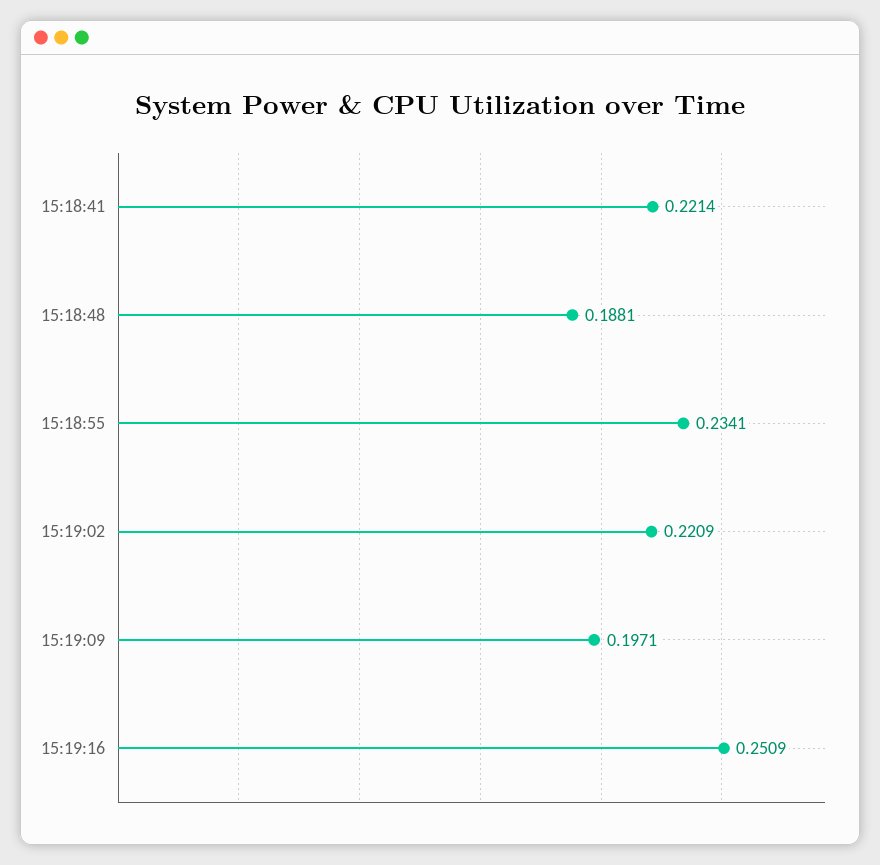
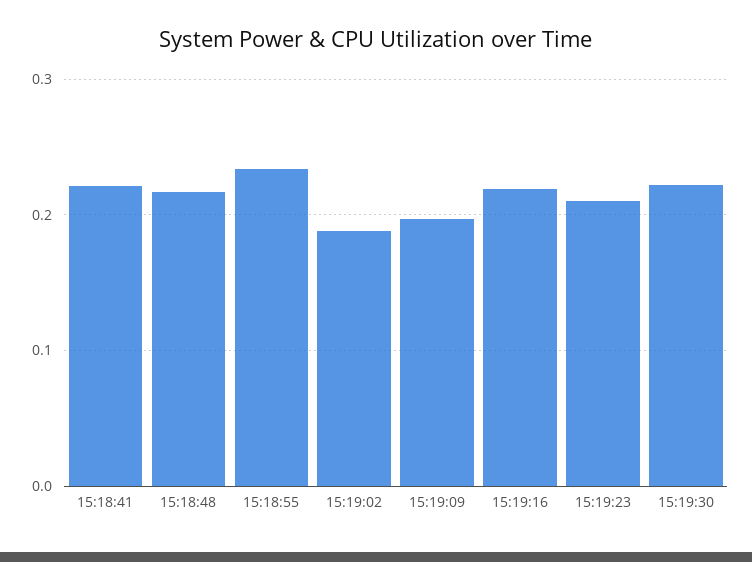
15:18:48: 0.1881 -> 0.22
15:19:02: 0.2209 -> 0.19
15:19:16: 0.2509 -> 0.22
15:19:23: none -> 0.21
15:19:30: none -> 0.22

